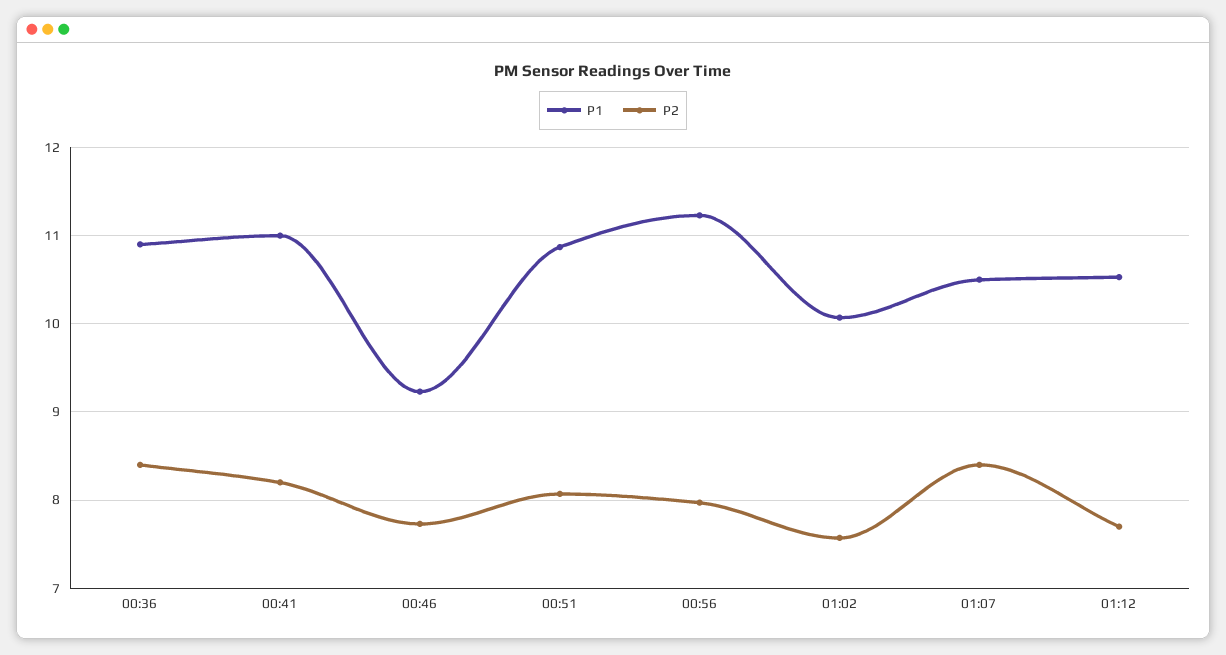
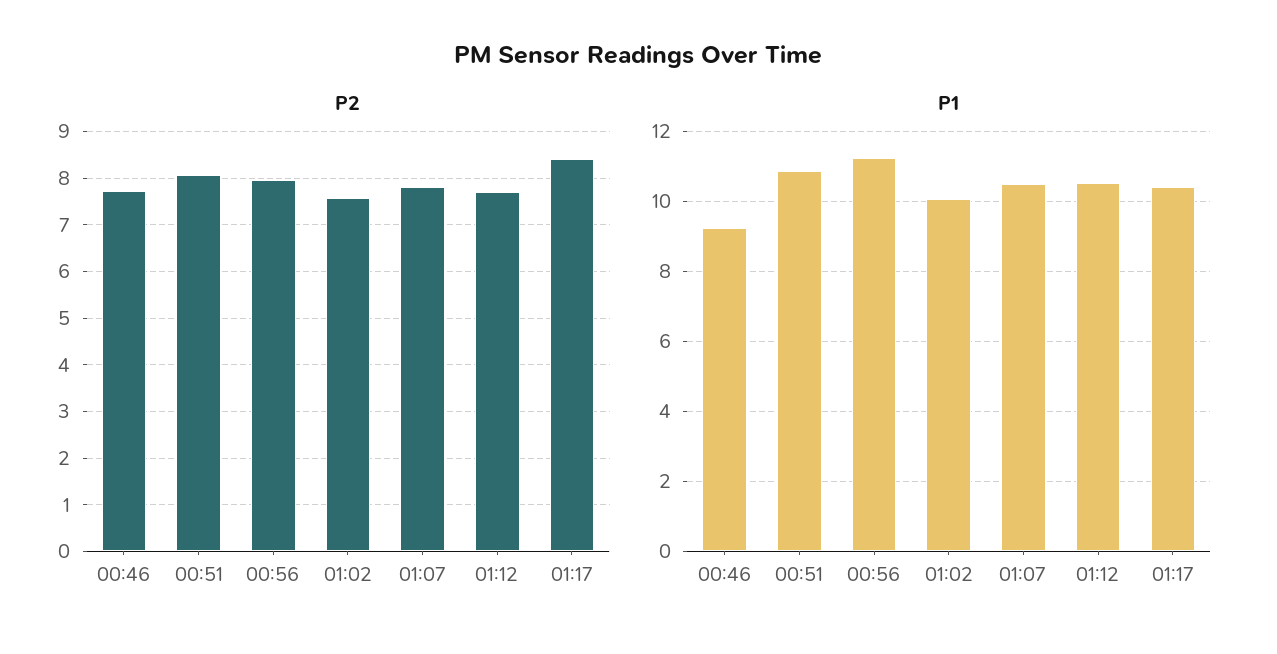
P1, 00:36: 10.9 -> none
P2, 00:36: 8.4 -> none
P1, 00:41: 11 -> none
P2, 00:41: 8.2 -> none
P2, 01:07: 8.4 -> 7.8
P2, 01:17: none -> 8.4
P1, 01:17: none -> 10.4

